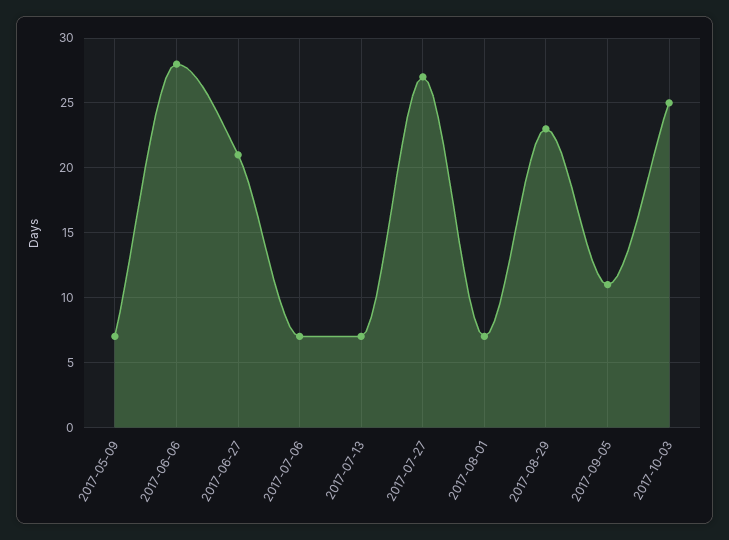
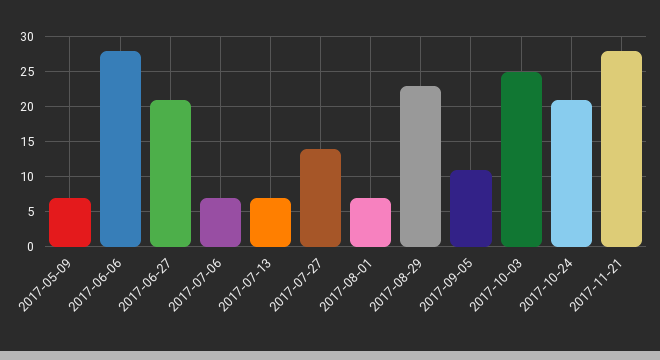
2017-07-27: 27 -> 14
2017-10-24: none -> 21
2017-11-21: none -> 28

